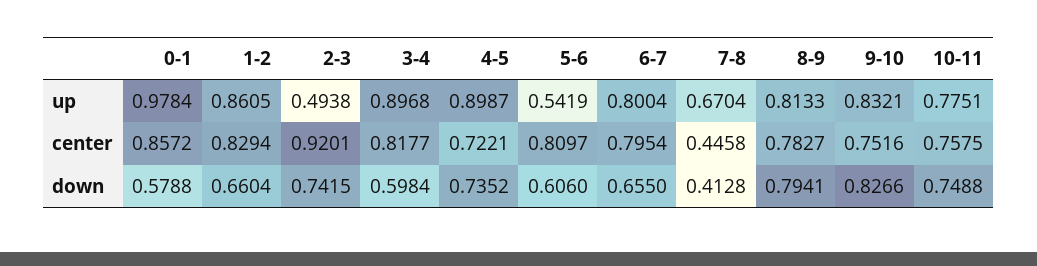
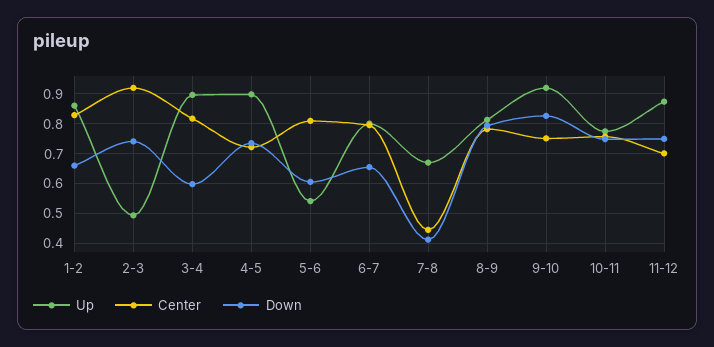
up, 0-1: 0.9784 -> none
up, 9-10: 0.8321 -> 0.925
center, 0-1: 0.8572 -> none
down, 0-1: 0.5788 -> none
up, 11-12: none -> 0.875
center, 11-12: none -> 0.7
down, 11-12: none -> 0.75

